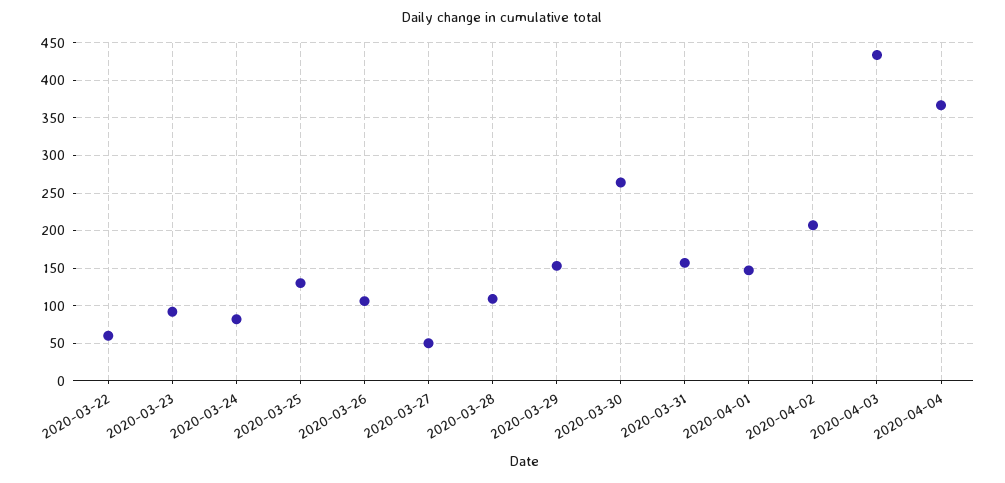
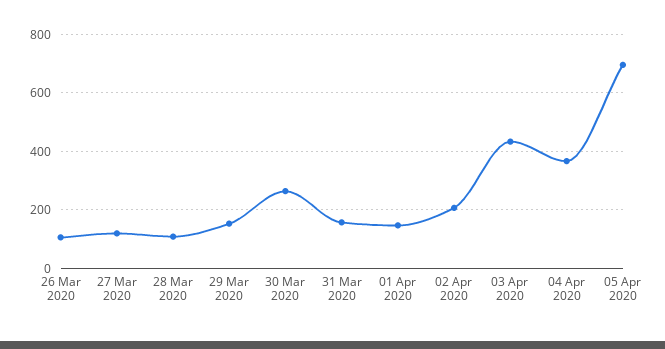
2020-03-22: 60 -> none
2020-03-23: 90 -> none
2020-03-24: 80 -> none
2020-03-25: 130 -> none
2020-03-27: 50 -> 125
05 Apr 2020: none -> 700

